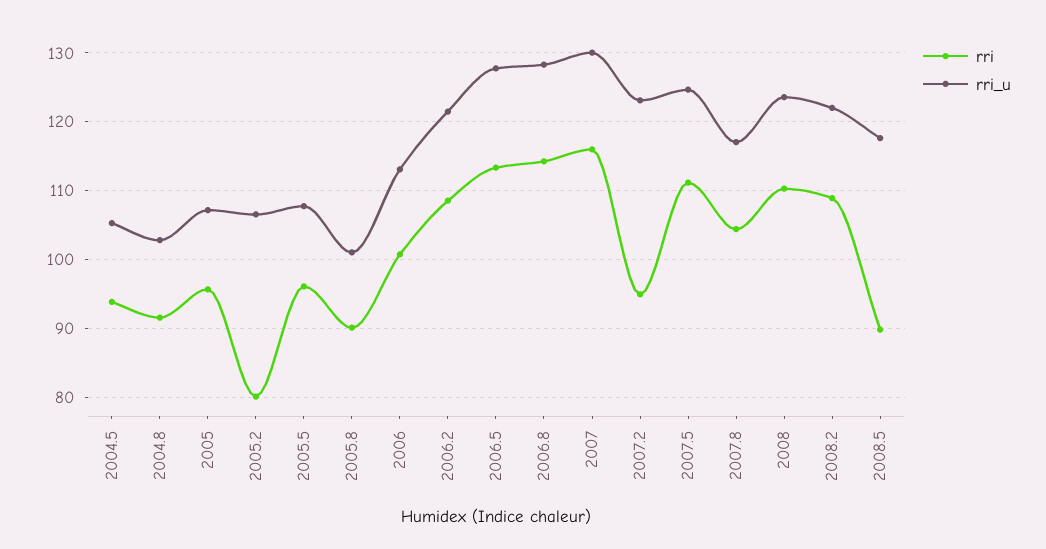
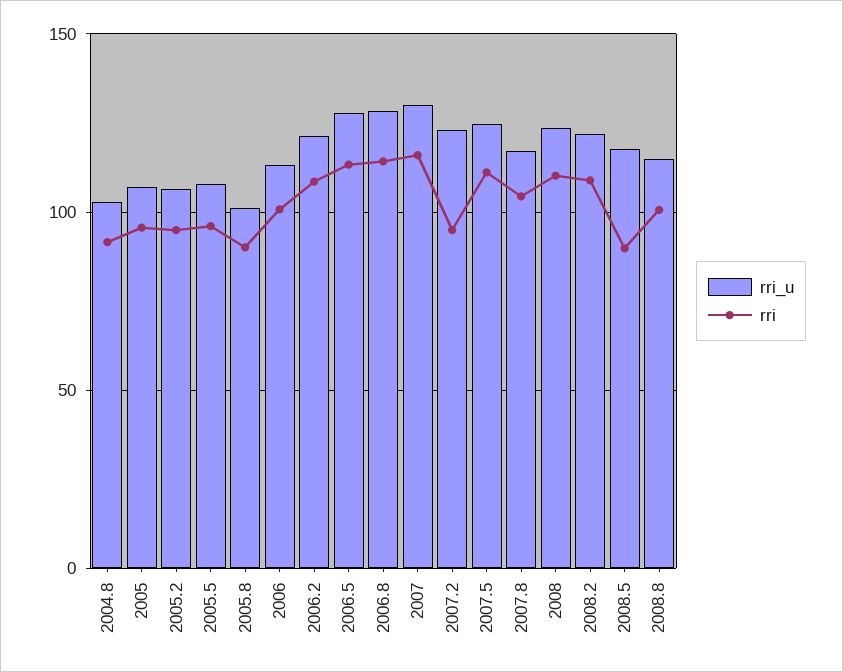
rri, 2004.5: 94 -> none
rri_u, 2004.5: 105 -> none
rri, 2005.2: 80 -> 95
rri_u, 2008.8: none -> 115
rri, 2008.8: none -> 100

